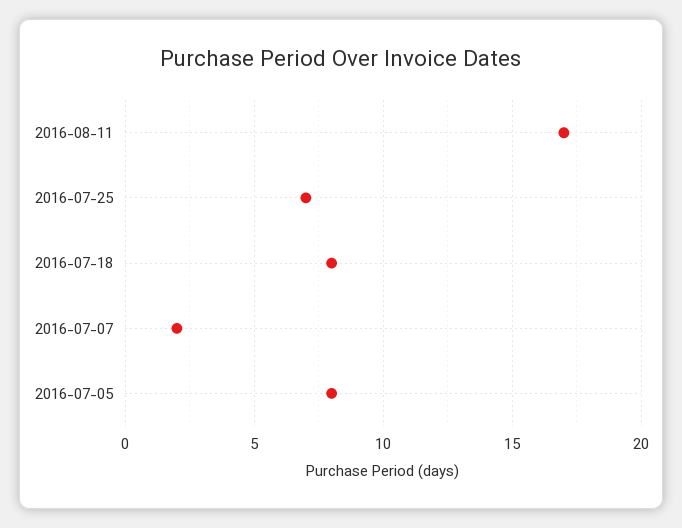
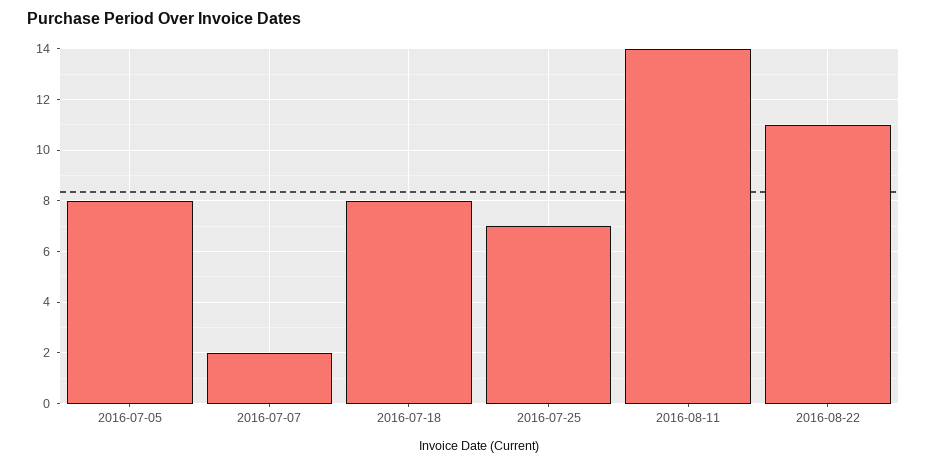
2016-08-11: 17 -> 14
2016-08-22: none -> 11

